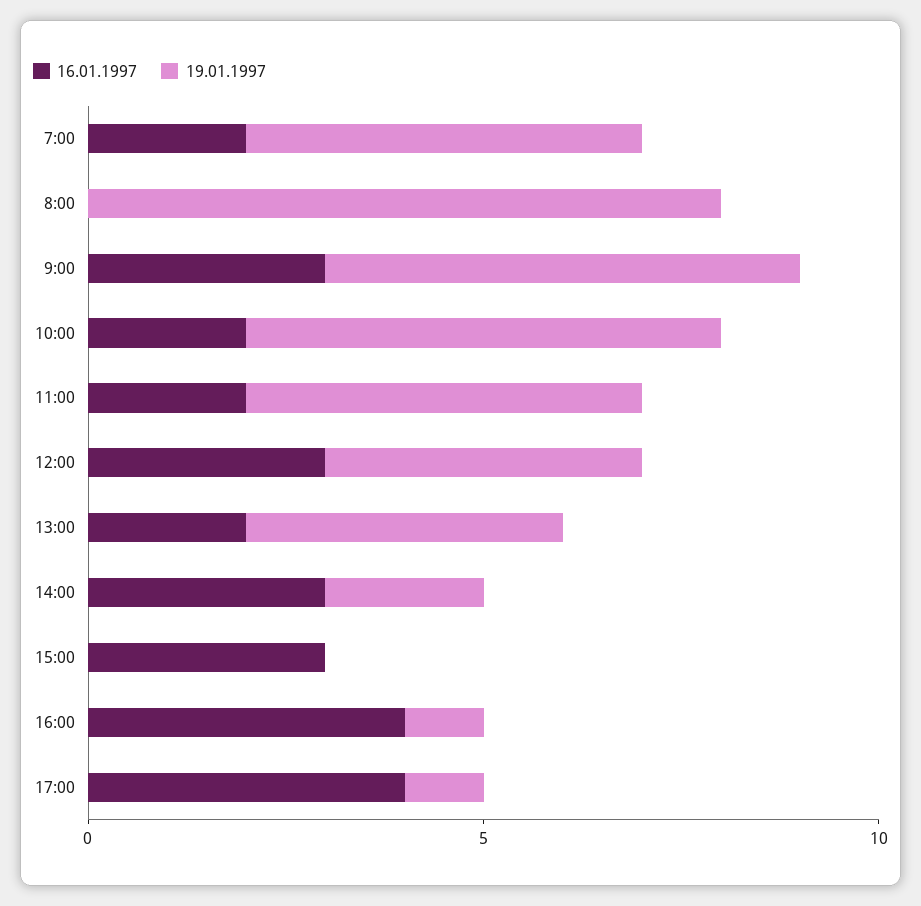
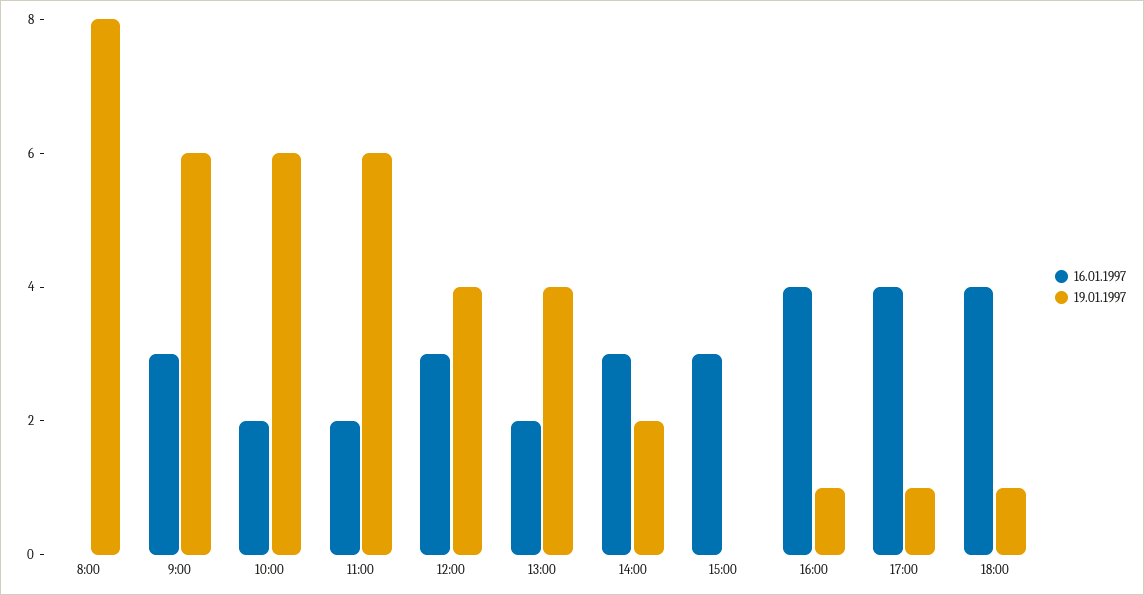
16.01.1997, 7:00: 2 -> none
19.01.1997, 7:00: 5 -> none
19.01.1997, 11:00: 5 -> 6
16.01.1997, 18:00: none -> 4
19.01.1997, 18:00: none -> 1

